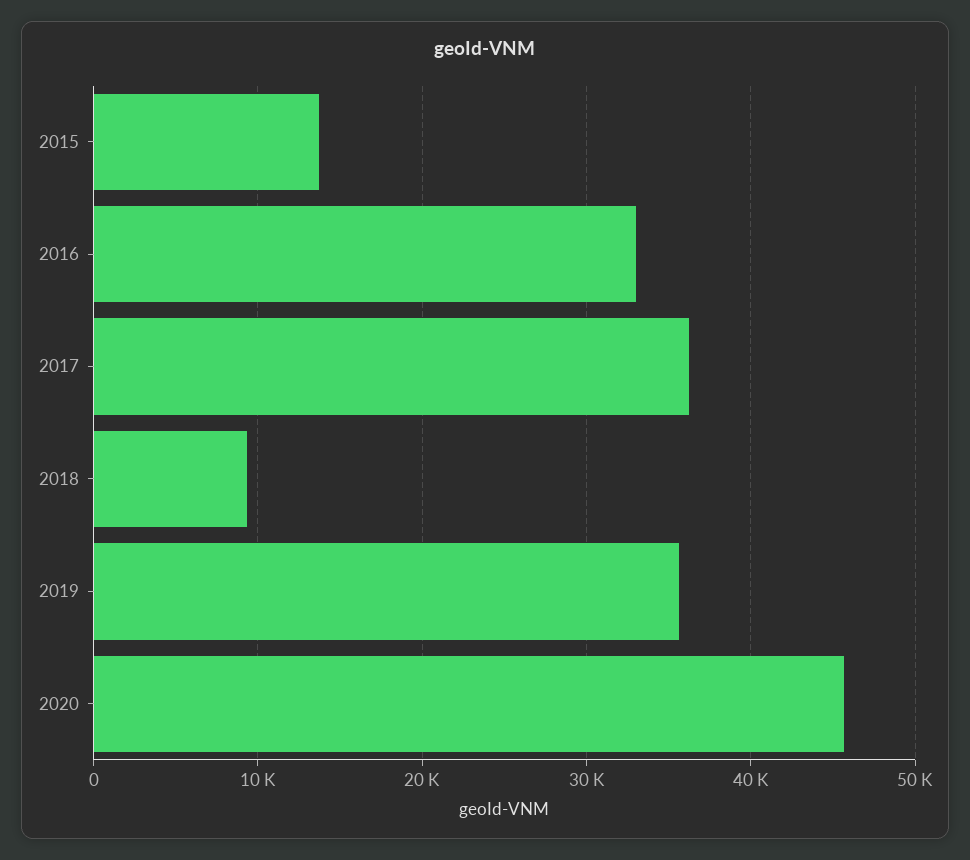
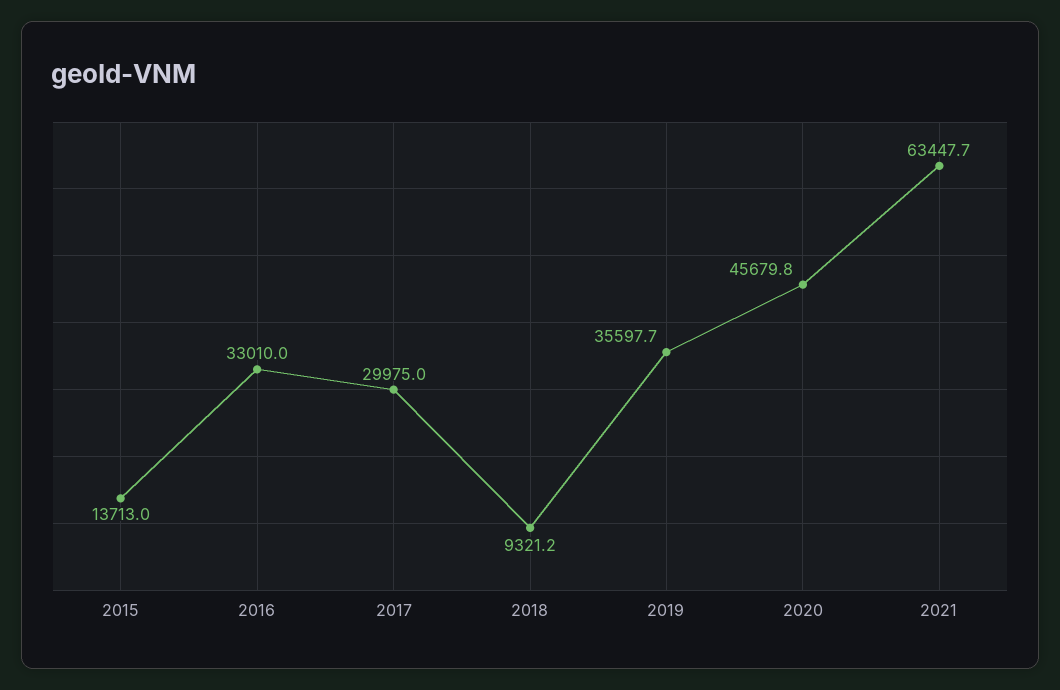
2017: 36000 -> 29975
2021: none -> 63447.7

